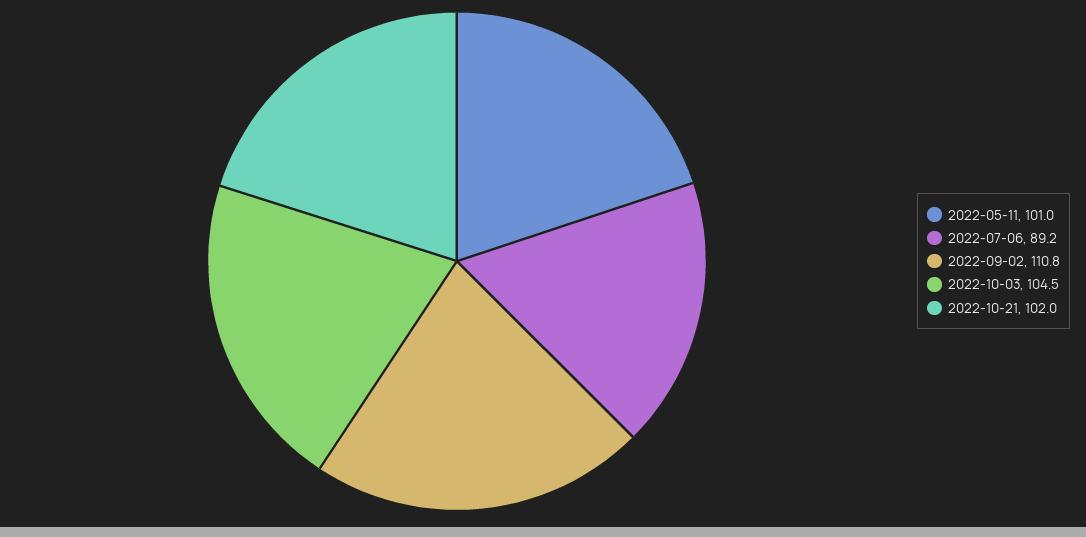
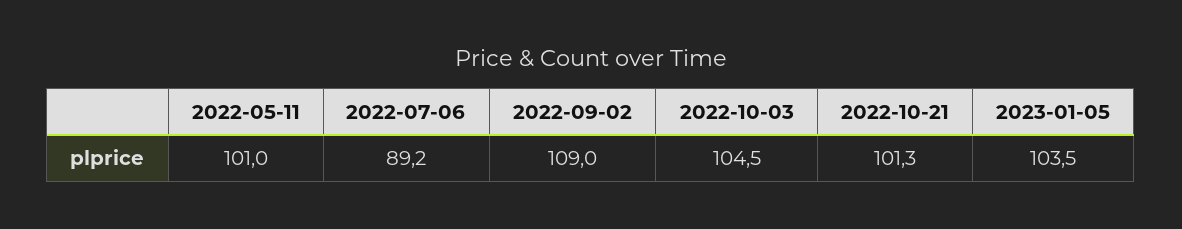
2022-09-02: 110.8 -> 109
2022-10-21: 102 -> 101.3
2023-01-05: none -> 103.5

